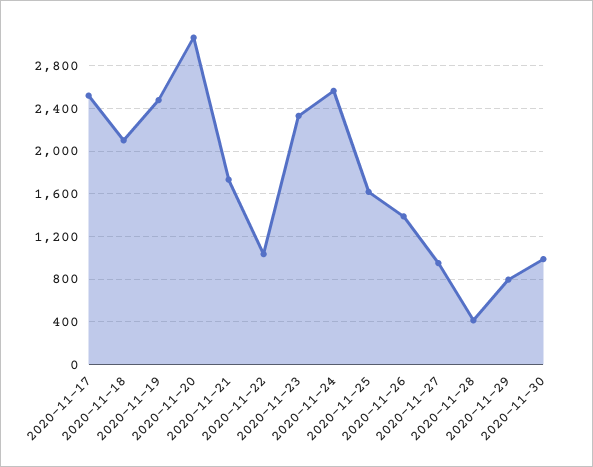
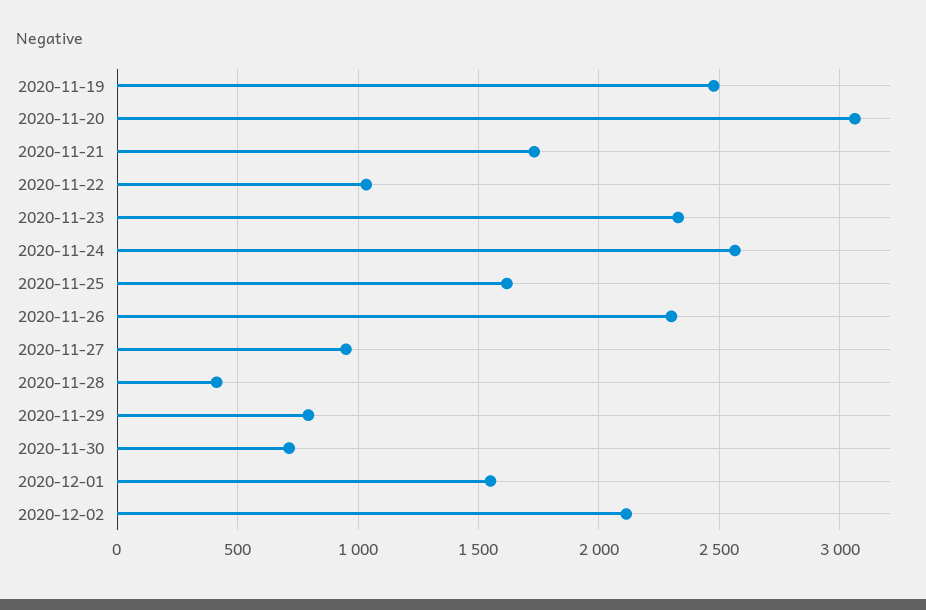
2020-11-17: 2500 -> none
2020-11-18: 2100 -> none
2020-11-26: 1400 -> 2300
2020-11-30: 1000 -> 700
2020-12-01: none -> 1550
2020-12-02: none -> 2100

